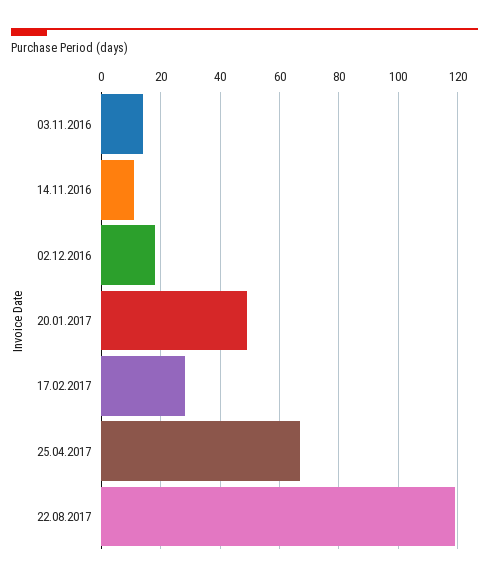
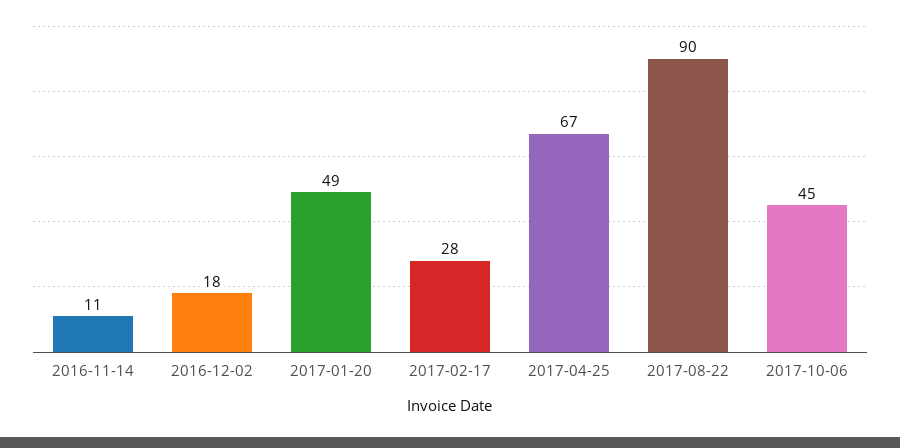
03.11.2016: 15 -> none
22.08.2017: 120 -> 90
2017-10-06: none -> 45

